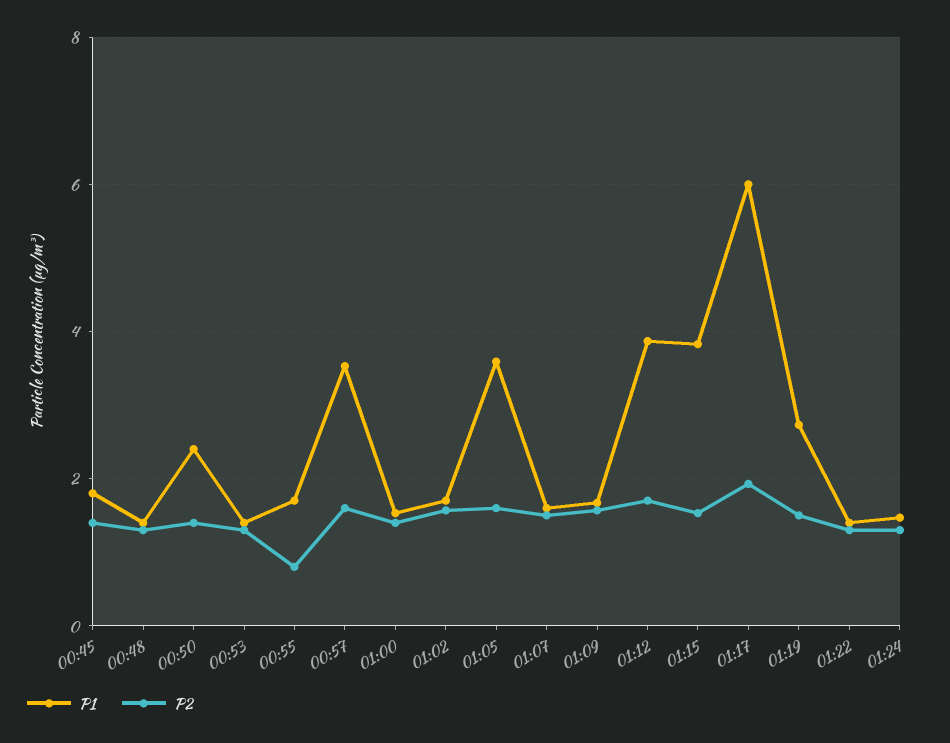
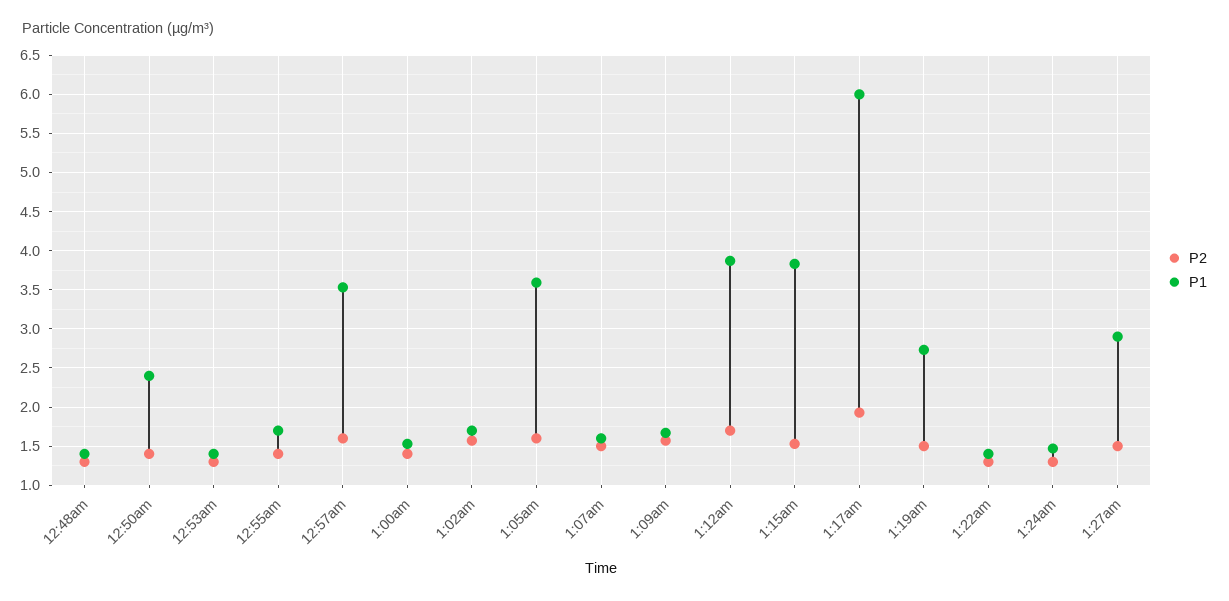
P1, 00:45: 1.8 -> none
P2, 00:45: 1.4 -> none
P2, 00:55: 0.8 -> 1.4
P2, 1:27am: none -> 1.5
P1, 1:27am: none -> 2.9

